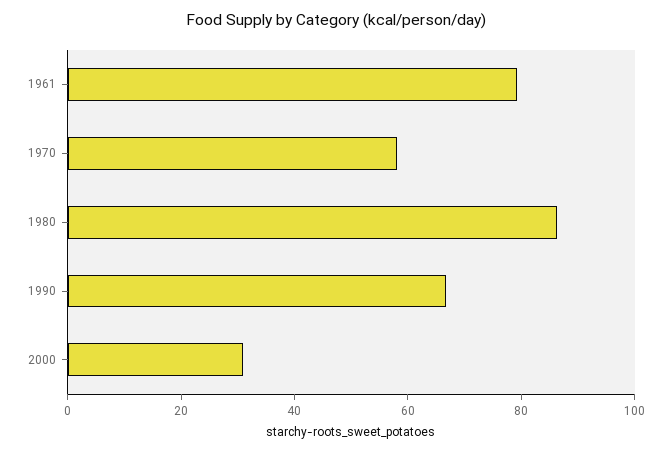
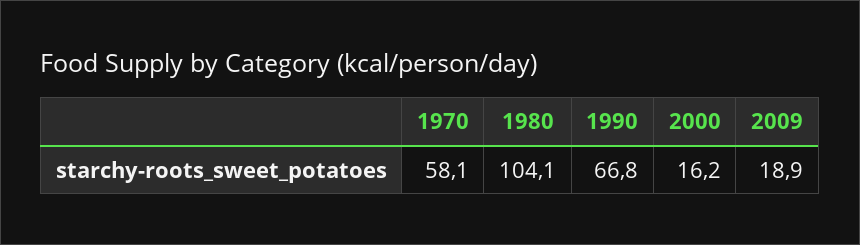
1961: 80 -> none
1980: 85 -> 104.1
2000: 30 -> 16.2
2009: none -> 18.9

